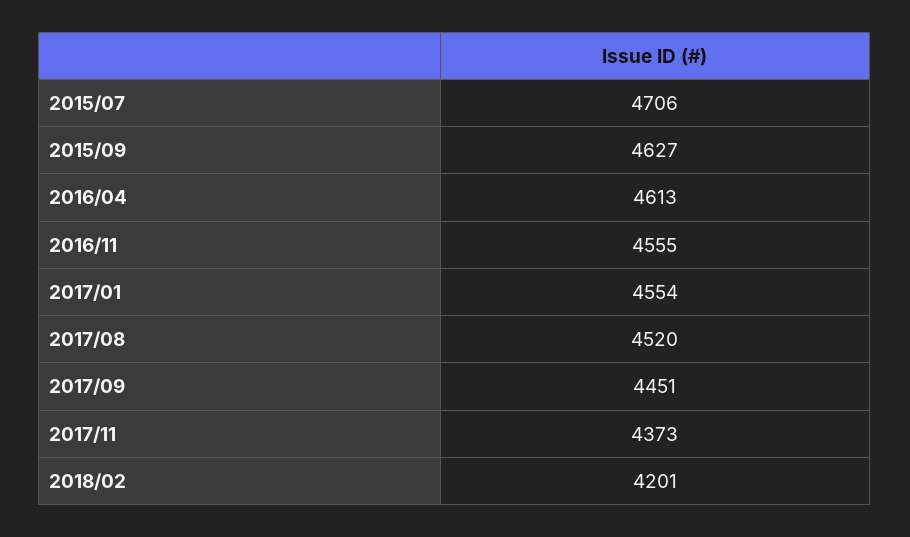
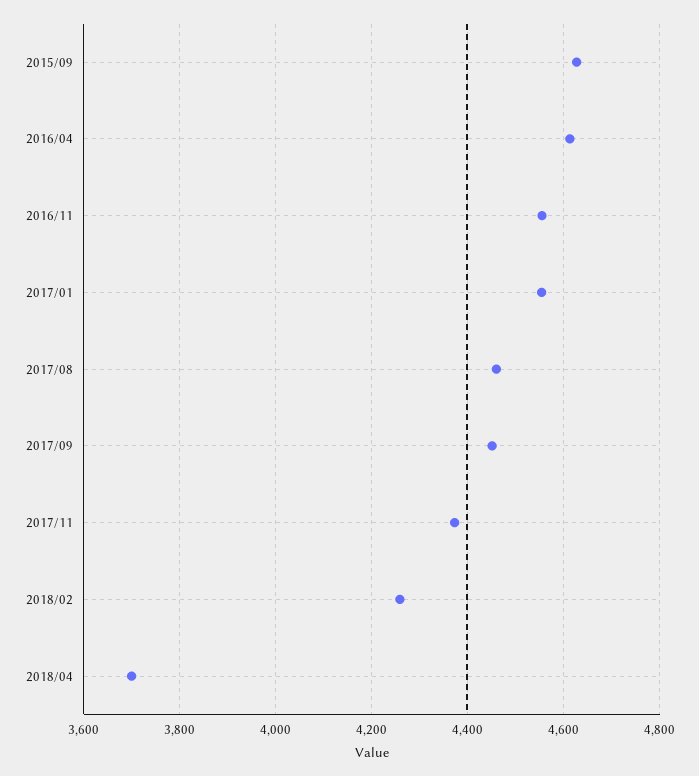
2015/07: 4706 -> none
2017/08: 4520 -> 4460
2018/02: 4201 -> 4260
2018/04: none -> 3700

